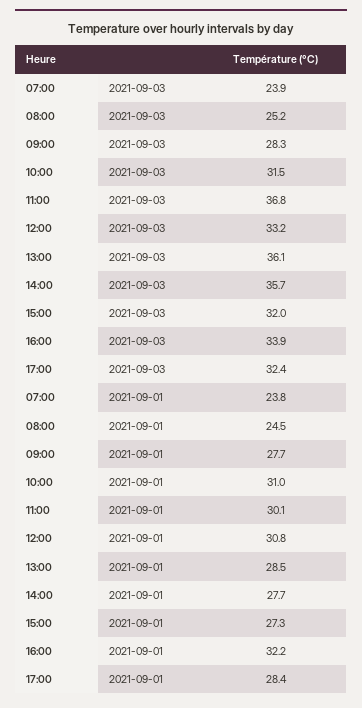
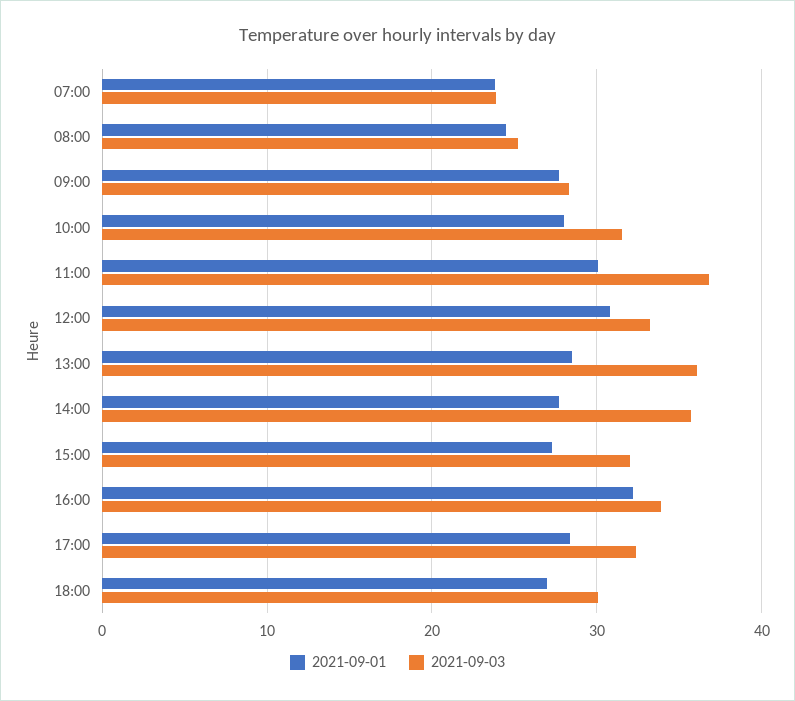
2021-09-01, 10:00: 31 -> 28
2021-09-01, 18:00: none -> 27
2021-09-03, 18:00: none -> 30

